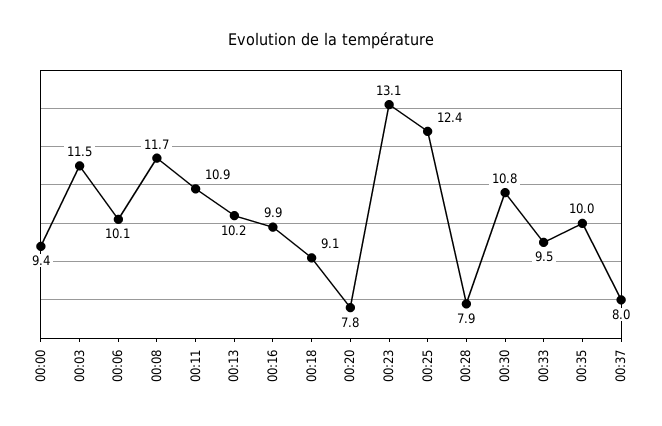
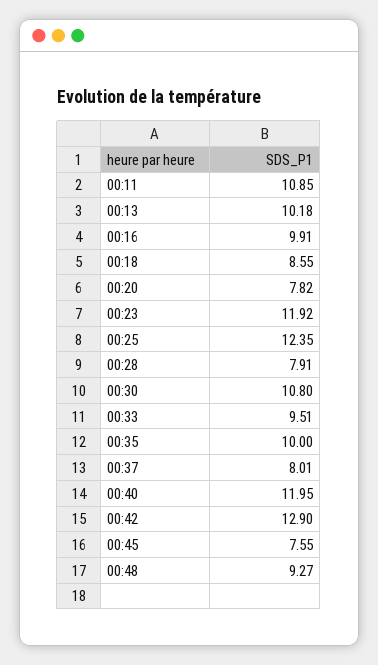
00:00: 9.4 -> none
00:03: 11.5 -> none
00:06: 10.1 -> none
00:08: 11.7 -> none
00:18: 9.1 -> 8.55
00:23: 13.1 -> 11.92
00:40: none -> 11.95
00:42: none -> 12.9
00:45: none -> 7.55
00:48: none -> 9.27

